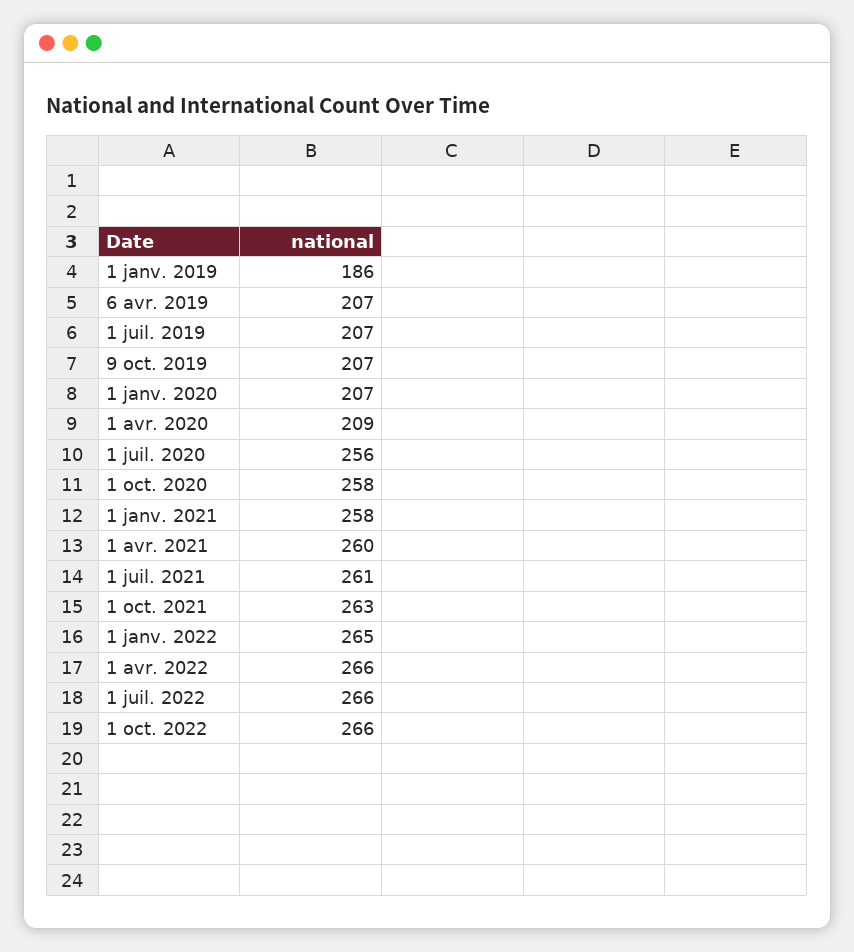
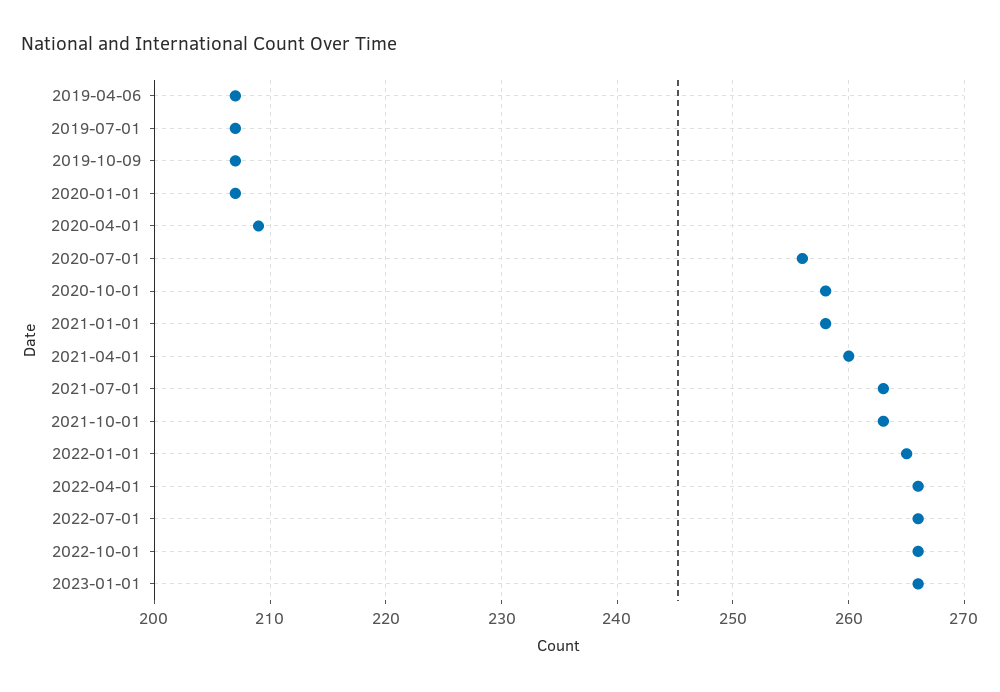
1 janv. 2019: 186 -> none
1 juil. 2021: 261 -> 263
2023-01-01: none -> 266

